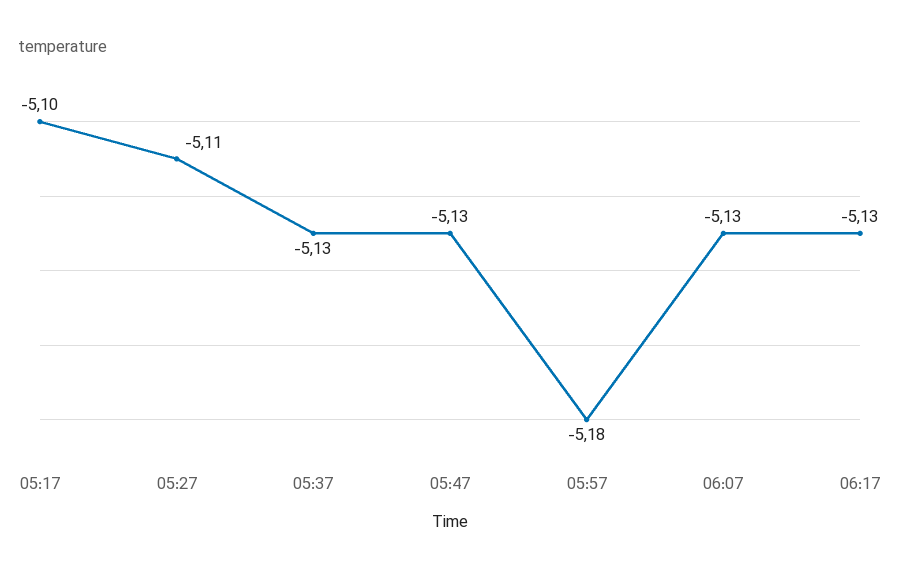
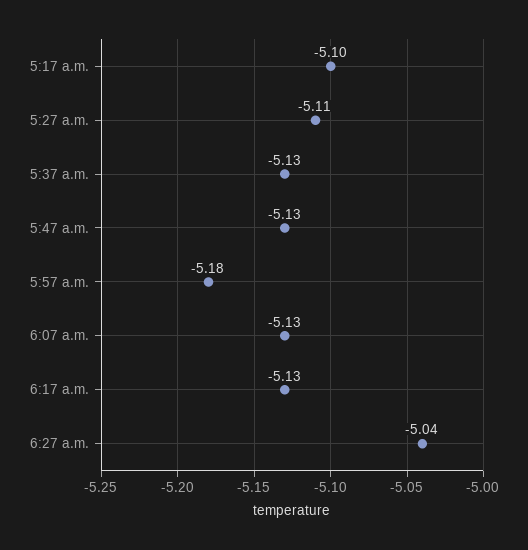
6:27 a.m.: none -> -5.04

